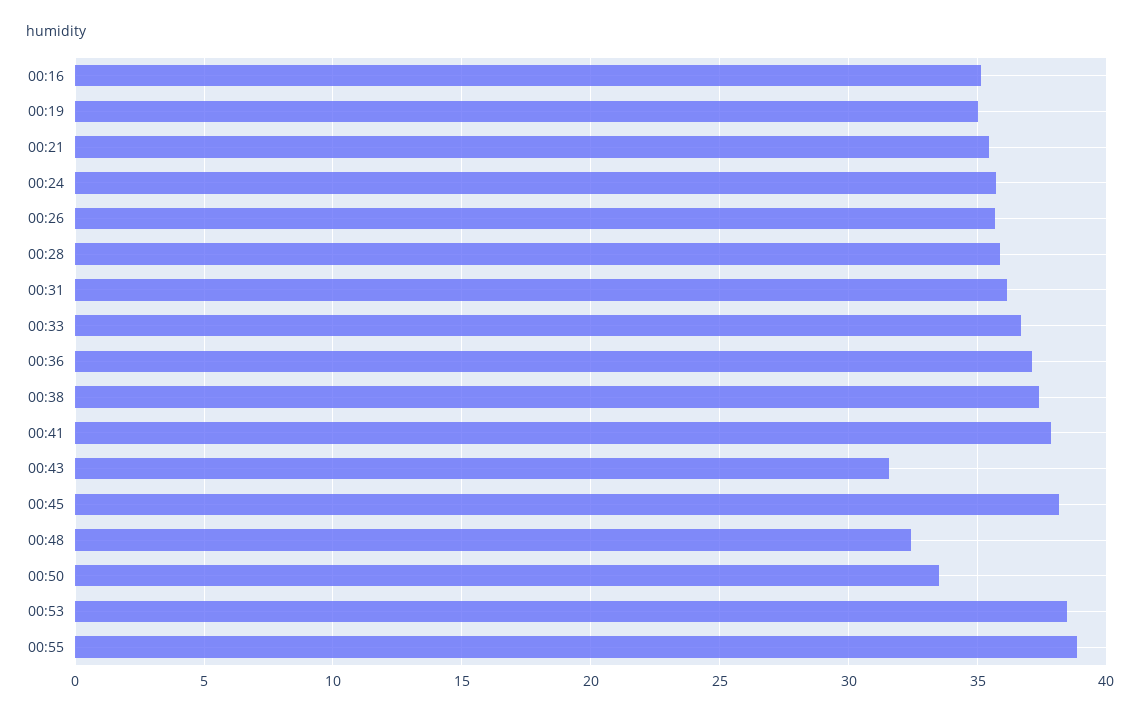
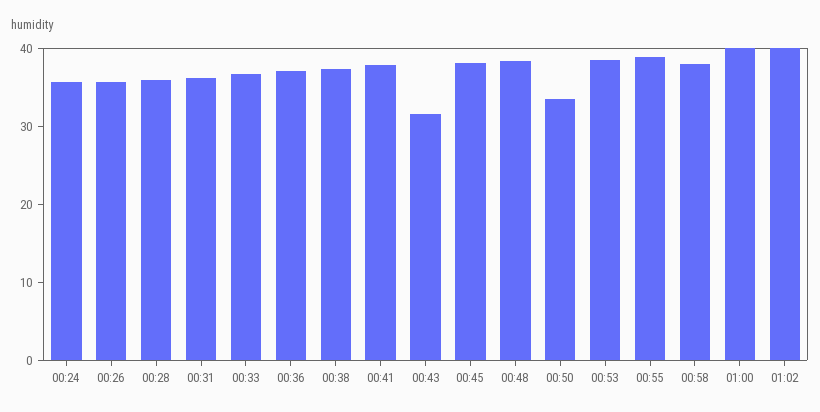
00:16: 35 -> none
00:19: 35 -> none
00:21: 35.5 -> none
00:48: 32.5 -> 38
00:58: none -> 38
01:00: none -> 40
01:02: none -> 40

